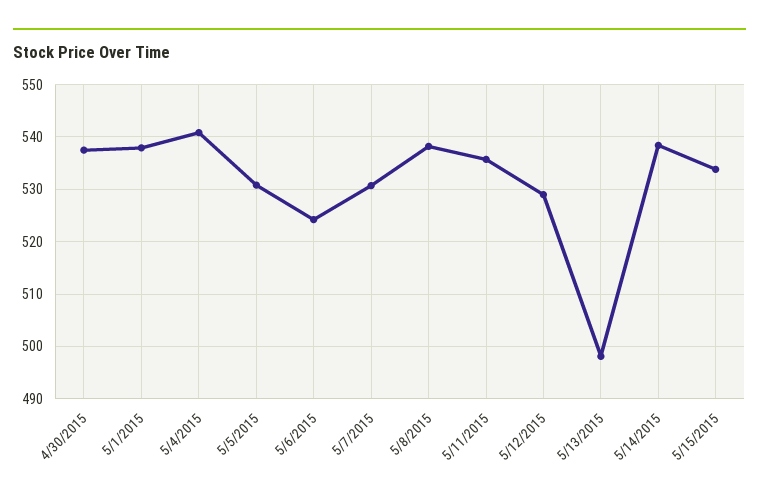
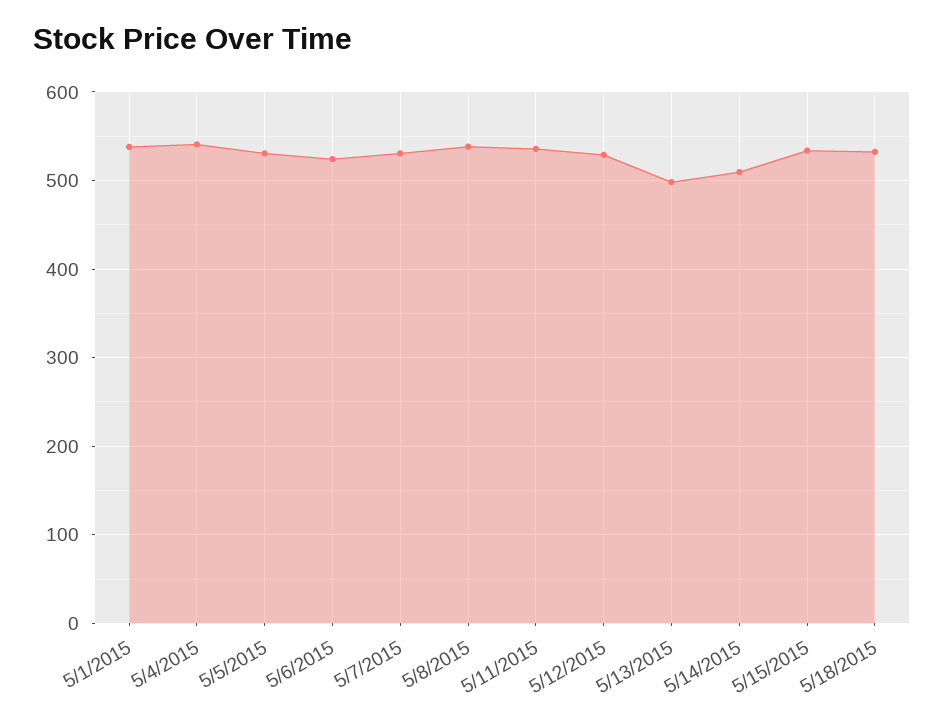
4/30/2015: 538 -> none
5/14/2015: 538 -> 510
5/18/2015: none -> 530

